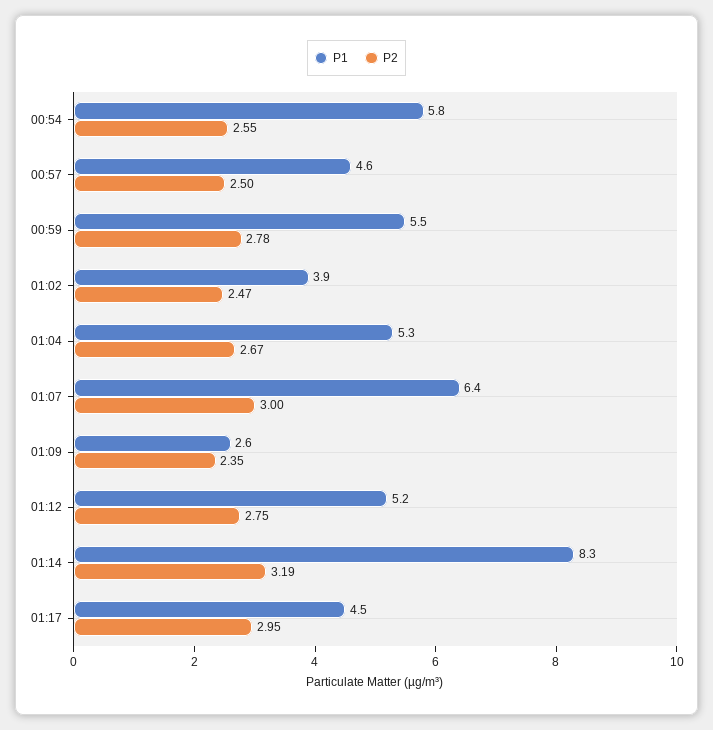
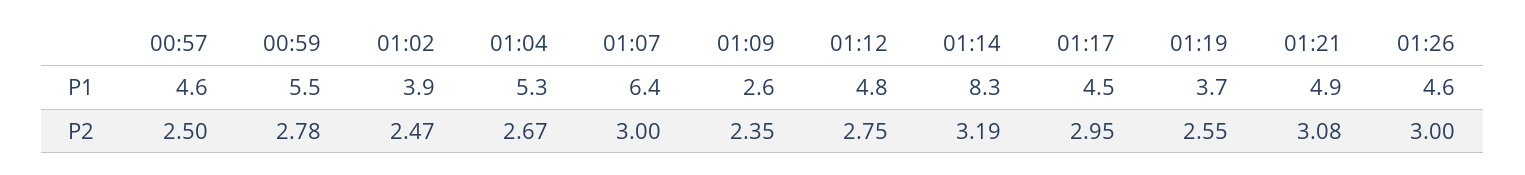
P1, 00:54: 5.8 -> none
P2, 00:54: 2.55 -> none
P1, 01:12: 5.2 -> 4.8
P1, 01:19: none -> 3.7
P1, 01:21: none -> 4.9
P1, 01:26: none -> 4.6
P2, 01:19: none -> 2.55
P2, 01:21: none -> 3.08
P2, 01:26: none -> 3

